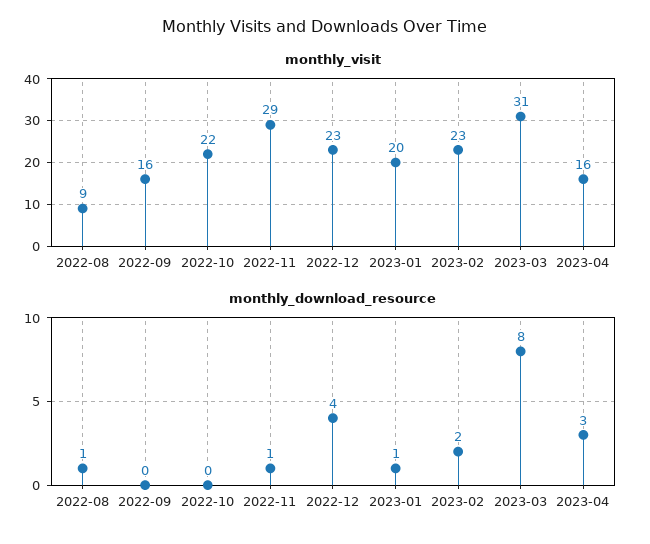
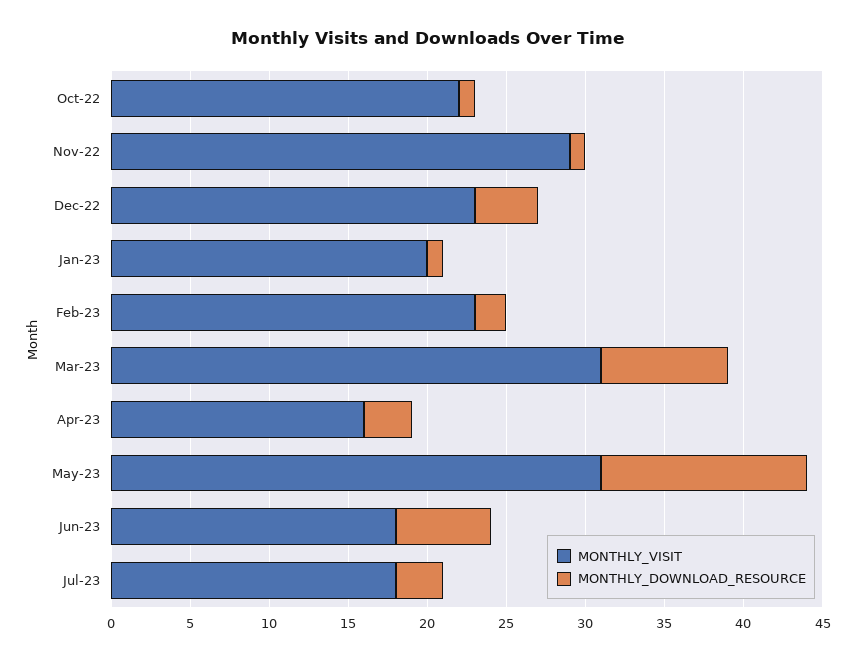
monthly_visit, 2022-08: 9 -> none
monthly_visit, 2022-09: 16 -> none
monthly_download_resource, 2022-08: 1 -> none
monthly_download_resource, 2022-09: 0 -> none
monthly_download_resource, 2022-10: 0 -> 1
monthly_visit, May-23: none -> 31
monthly_download_resource, May-23: none -> 13
monthly_visit, Jun-23: none -> 18
monthly_download_resource, Jun-23: none -> 6
monthly_visit, Jul-23: none -> 18
monthly_download_resource, Jul-23: none -> 3

